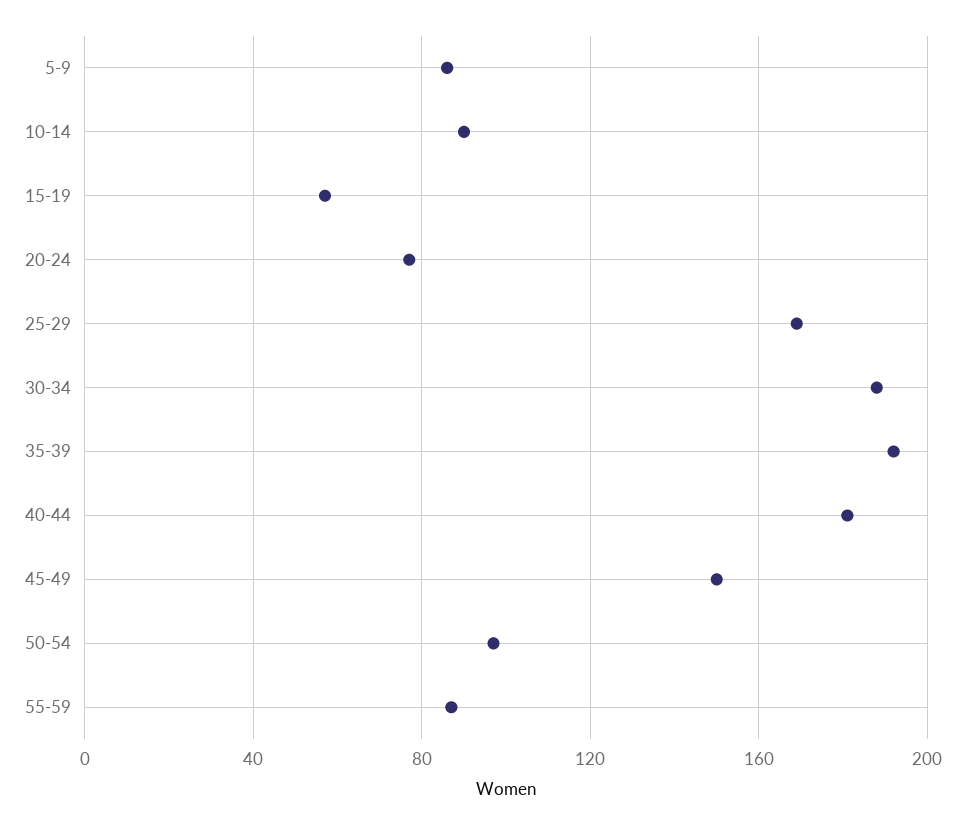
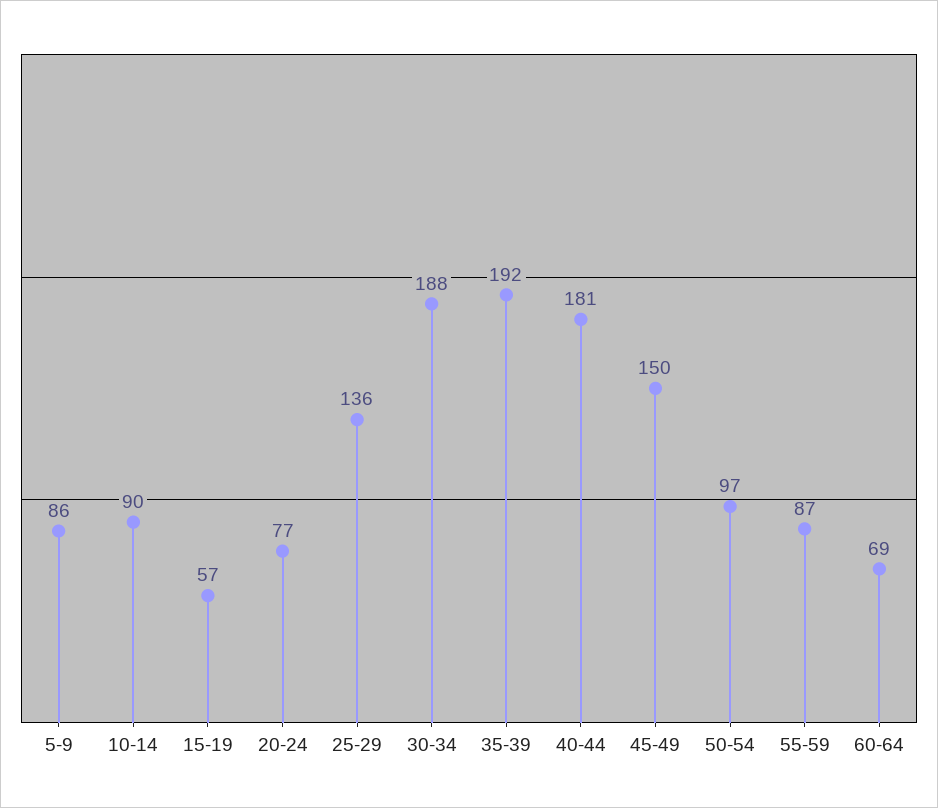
25-29: 170 -> 136
60-64: none -> 69

